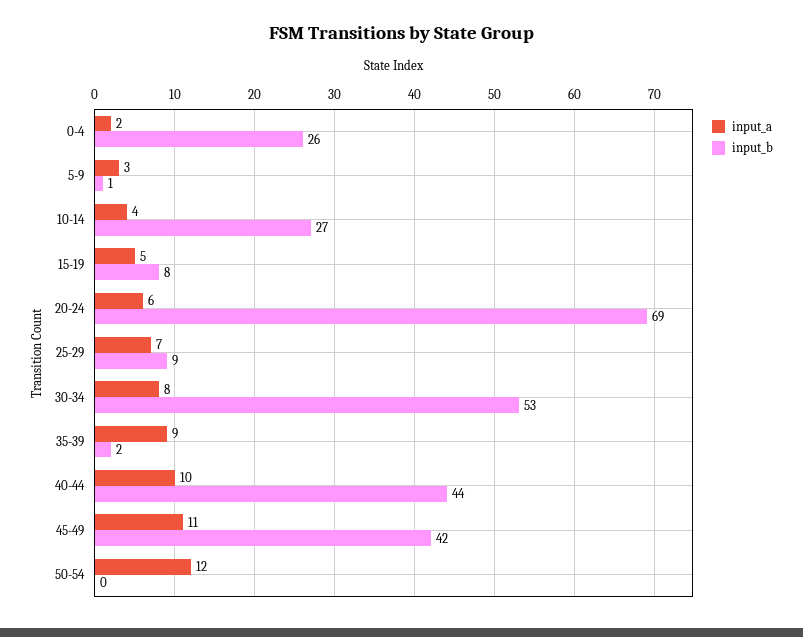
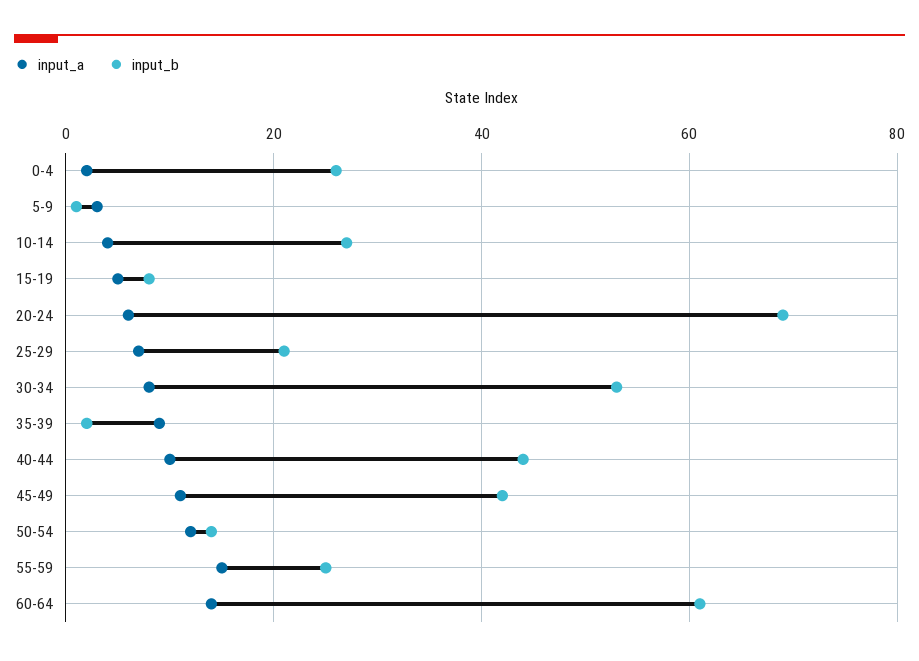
input_b, 25-29: 9 -> 20
input_b, 50-54: 0 -> 15
input_a, 55-59: none -> 15
input_b, 55-59: none -> 25
input_a, 60-64: none -> 15
input_b, 60-64: none -> 60

